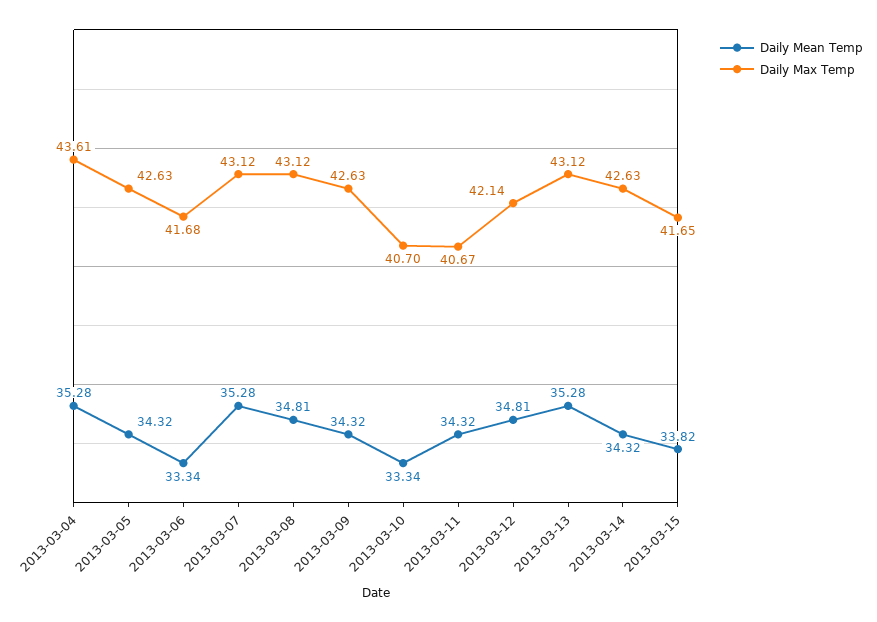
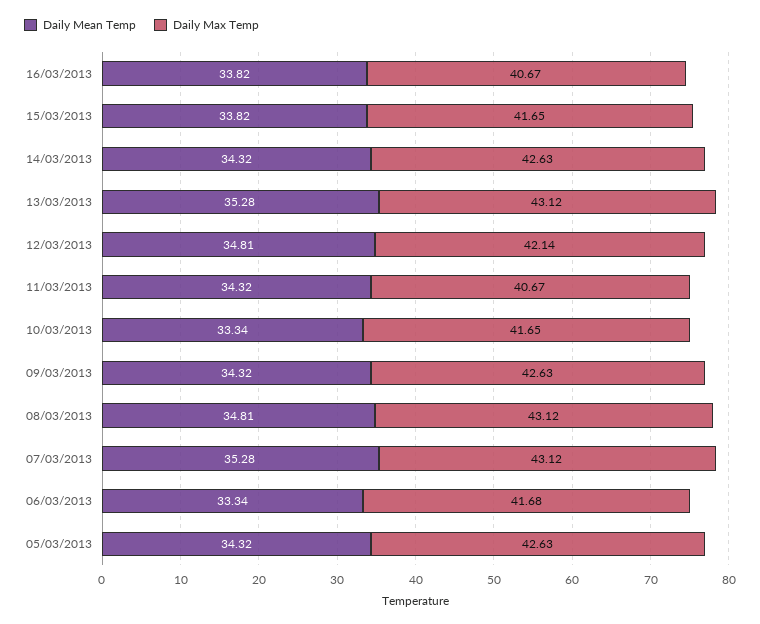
Daily Mean Temp, 2013-03-04: 35.28 -> none
Daily Max Temp, 2013-03-04: 43.61 -> none
Daily Max Temp, 2013-03-10: 40.7 -> 41.65
Daily Mean Temp, 16/03/2013: none -> 33.82
Daily Max Temp, 16/03/2013: none -> 40.67

